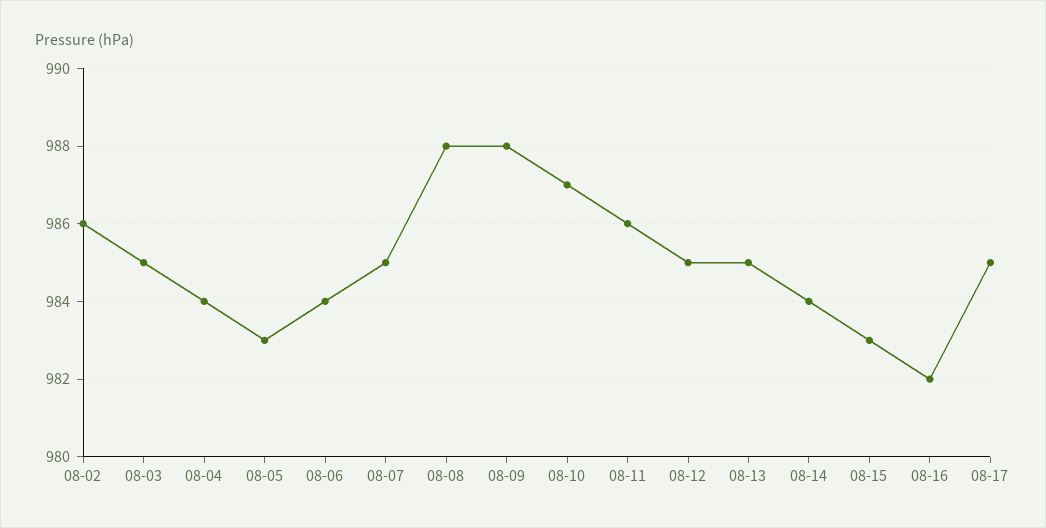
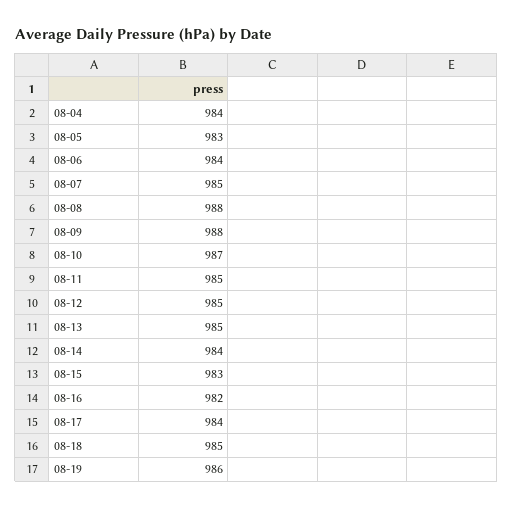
08-02: 986 -> none
08-03: 985 -> none
08-11: 986 -> 985
08-17: 985 -> 984
08-18: none -> 985
08-19: none -> 986

